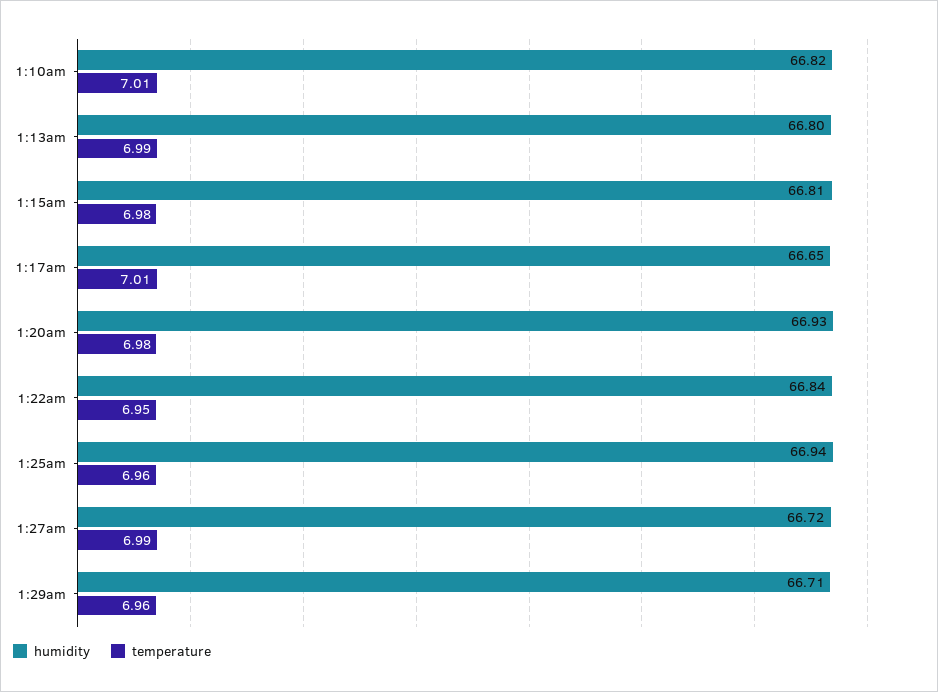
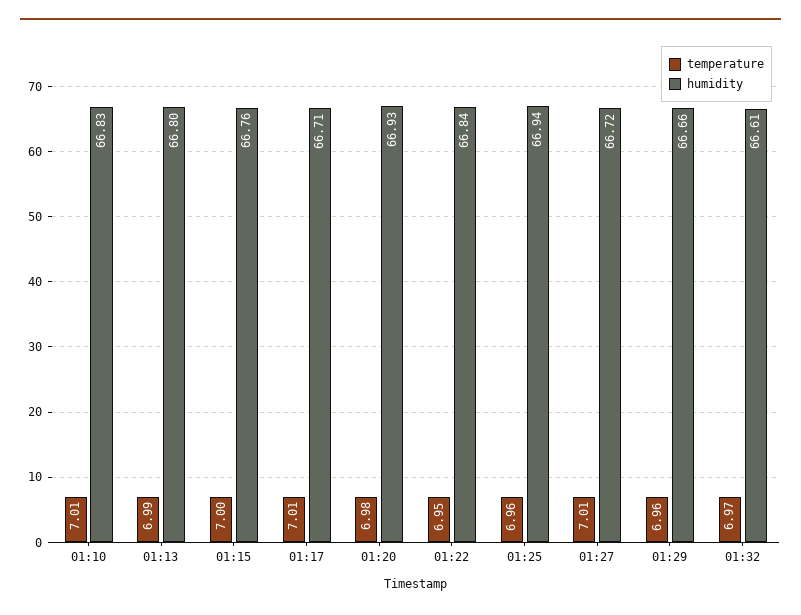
humidity, 1:10am: 66.82 -> 66.83
humidity, 1:15am: 66.81 -> 66.76
temperature, 1:15am: 6.98 -> 7
humidity, 1:17am: 66.65 -> 66.71
temperature, 1:27am: 6.99 -> 7.01
humidity, 1:29am: 66.71 -> 66.66
temperature, 01:32: none -> 6.97
humidity, 01:32: none -> 66.61

